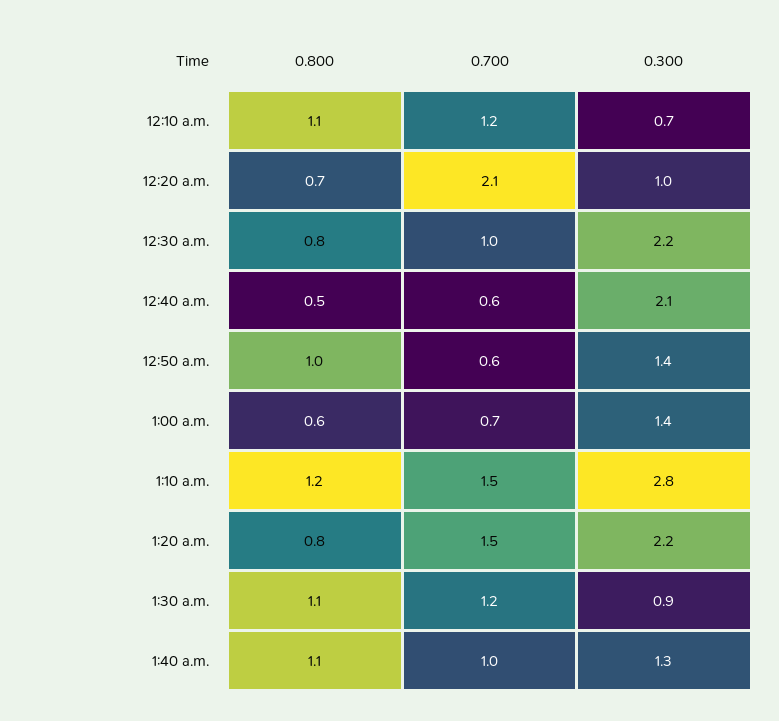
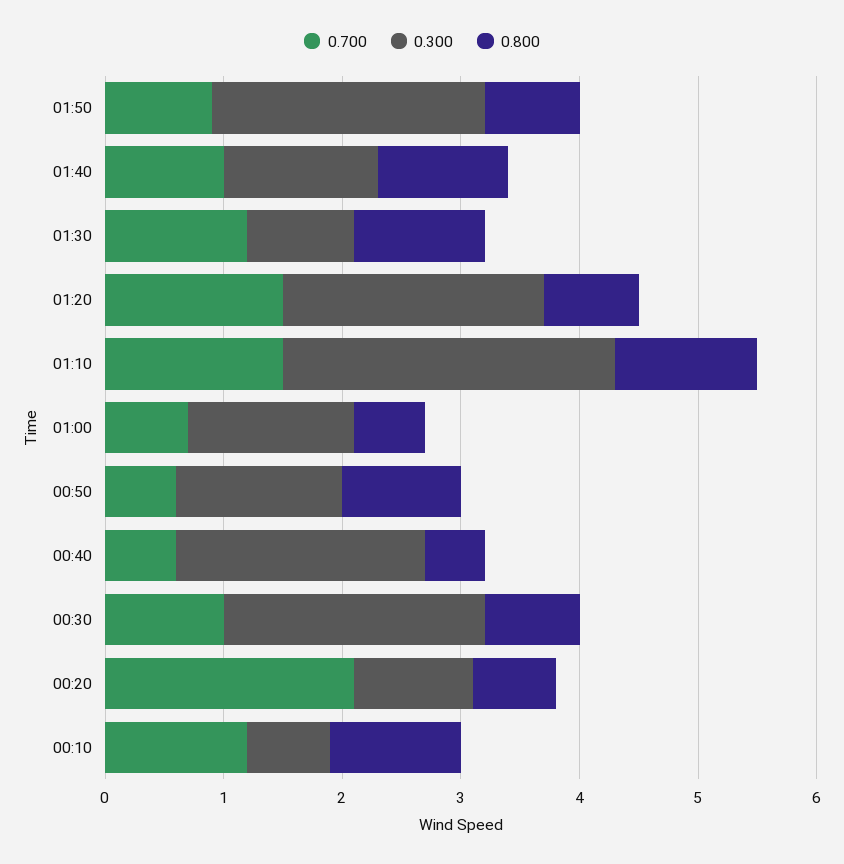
0.700, 01:50: none -> 0.9
0.300, 01:50: none -> 2.3
0.800, 01:50: none -> 0.8

